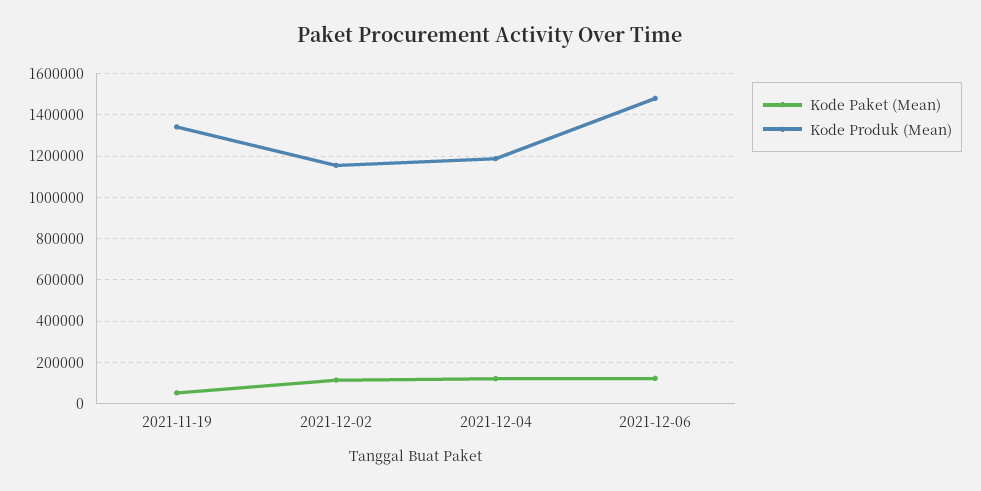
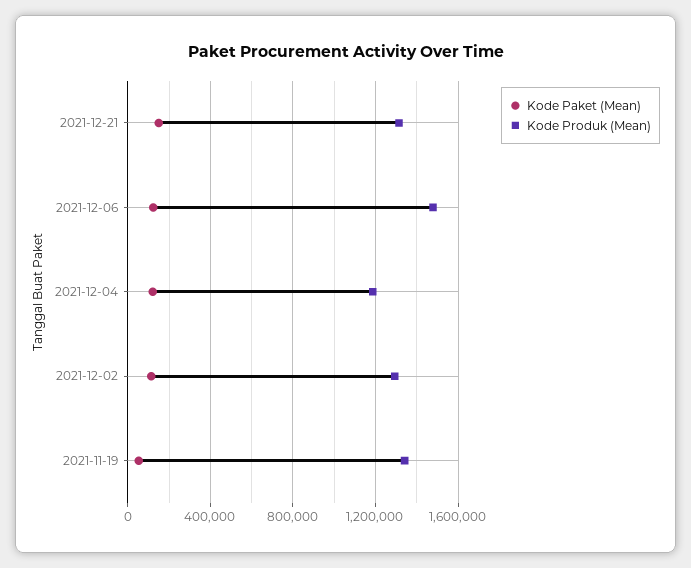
Kode Produk (Mean), 2021-12-02: 1150000 -> 1300000
Kode Paket (Mean), 2021-12-21: none -> 150000
Kode Produk (Mean), 2021-12-21: none -> 1300000

